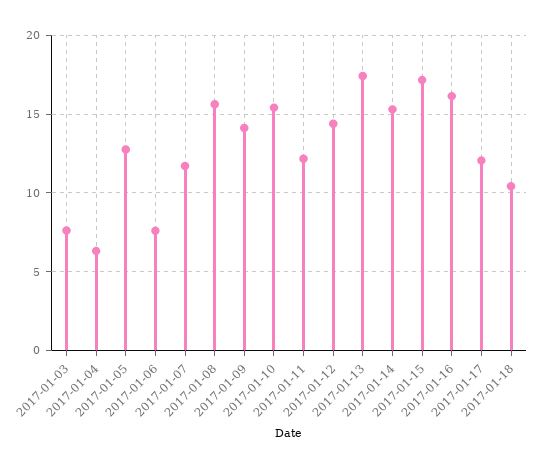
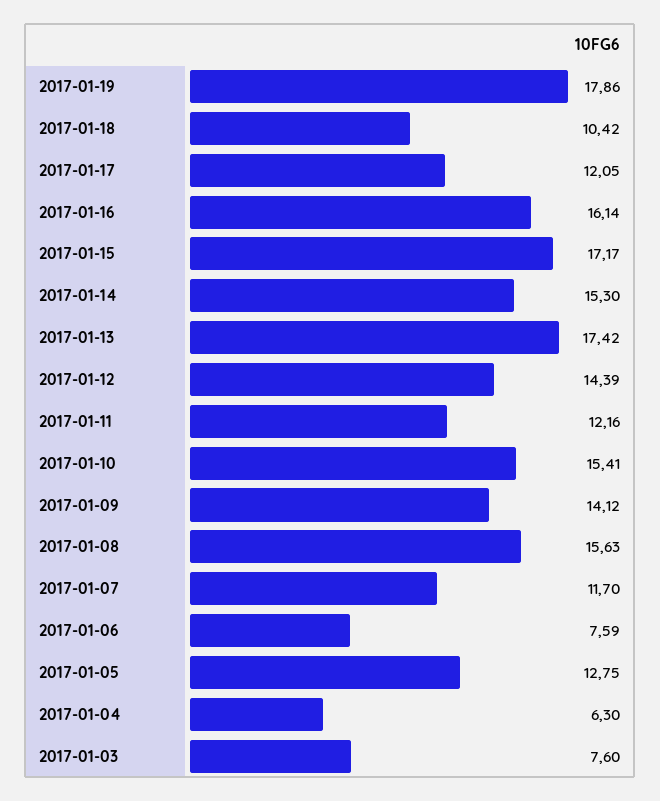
2017-01-19: none -> 17.86

